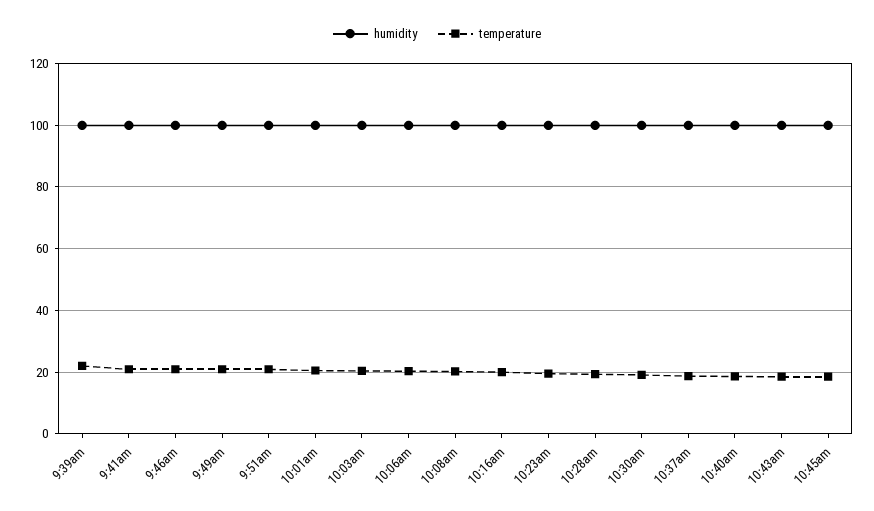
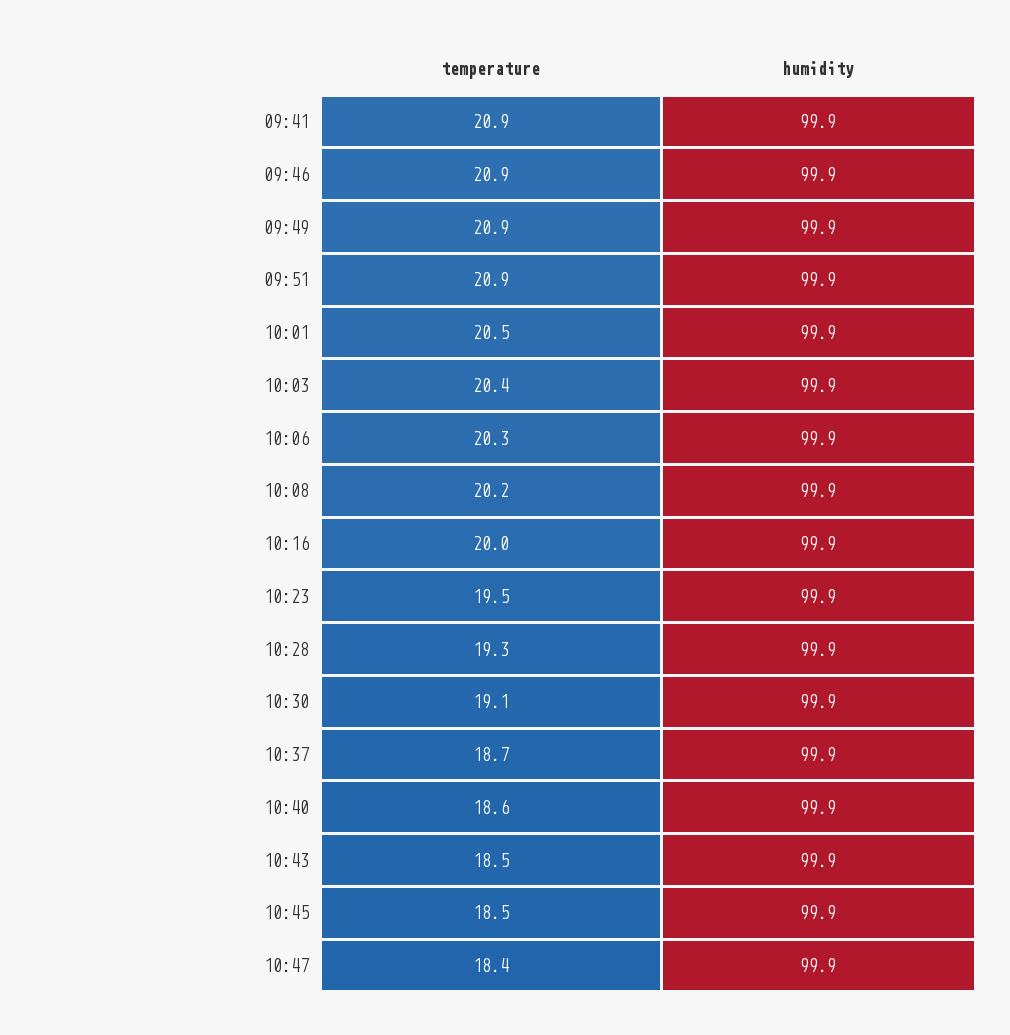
humidity, 9:39am: 100 -> none
temperature, 9:39am: 22 -> none
temperature, 10:47: none -> 18.4
humidity, 10:47: none -> 99.9

